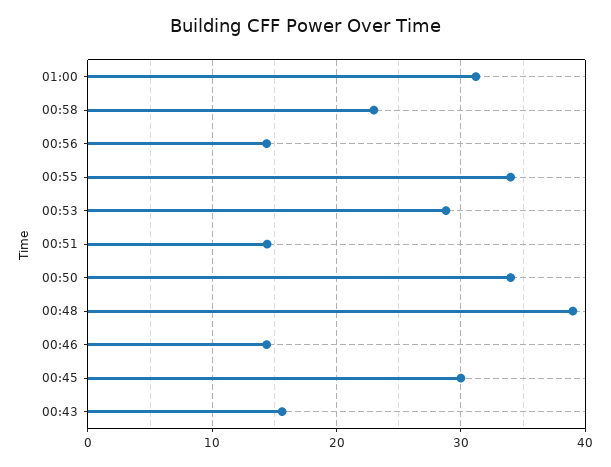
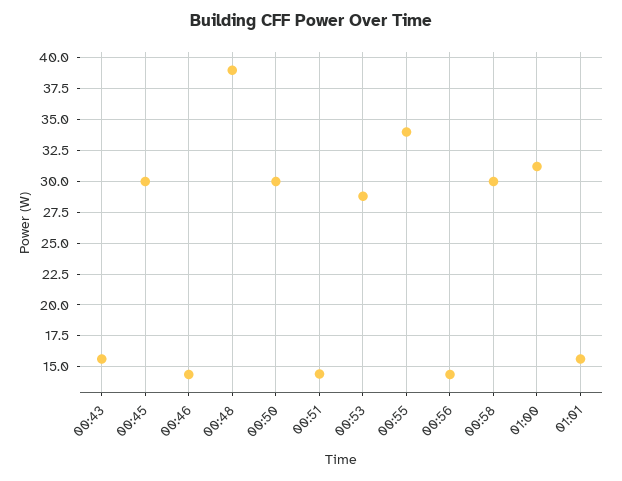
00:58: 23 -> 30
00:50: 34 -> 30
01:01: none -> 15.5

